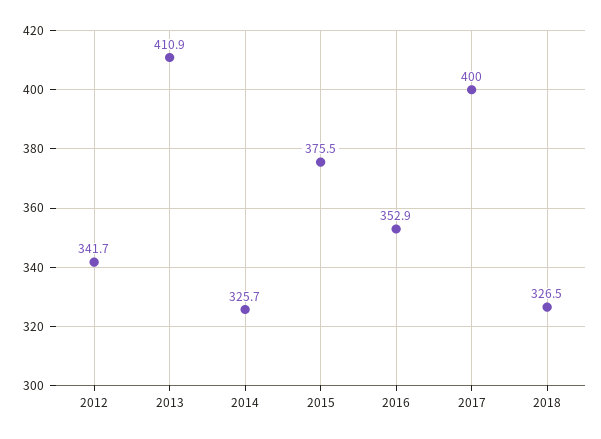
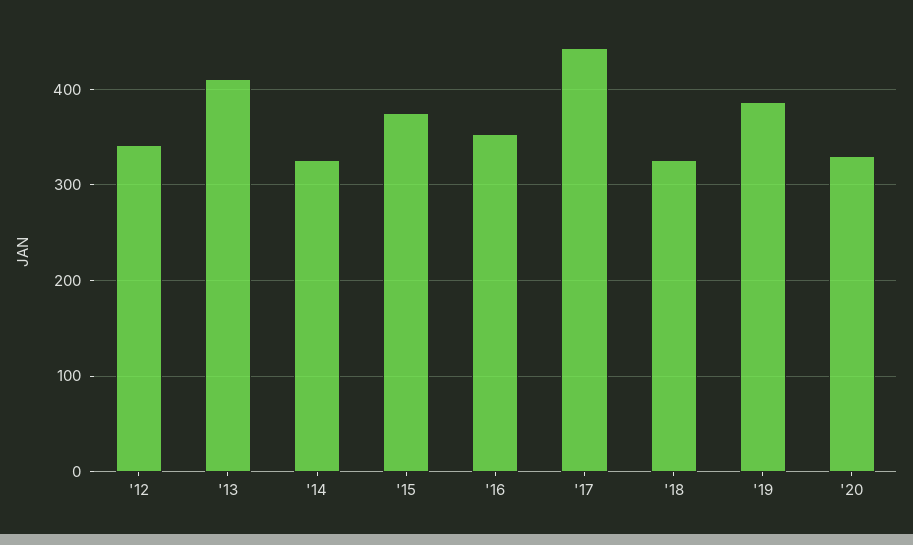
2017: 400 -> 440
'19: none -> 390
'20: none -> 330

